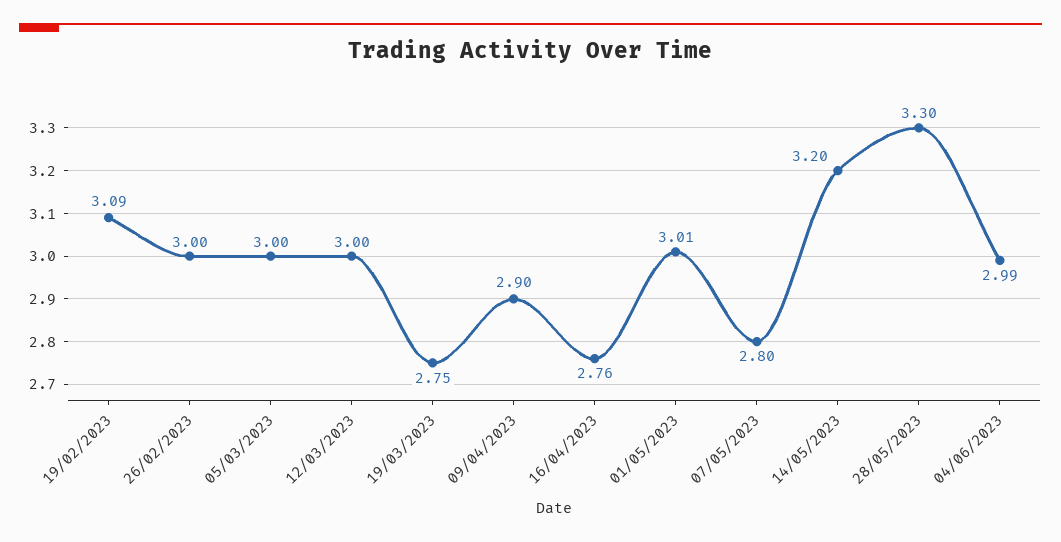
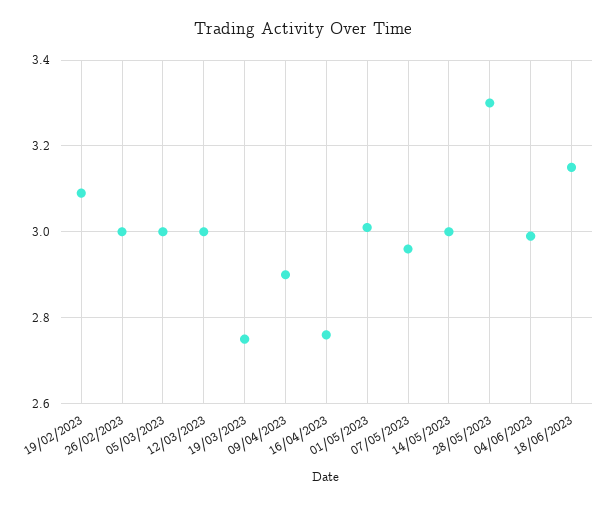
07/05/2023: 2.8 -> 2.95
14/05/2023: 3.2 -> 3
18/06/2023: none -> 3.15

